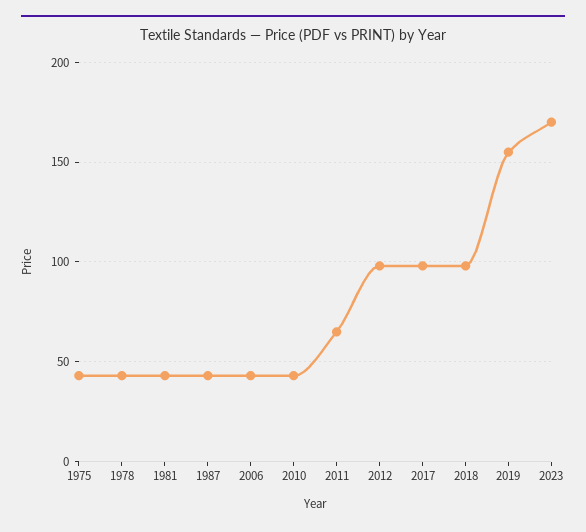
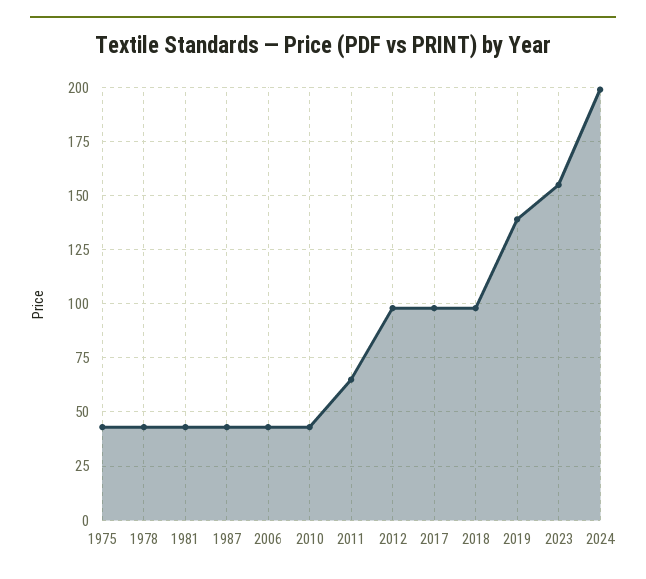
2019: 155 -> 140
2023: 170 -> 155
2024: none -> 200

